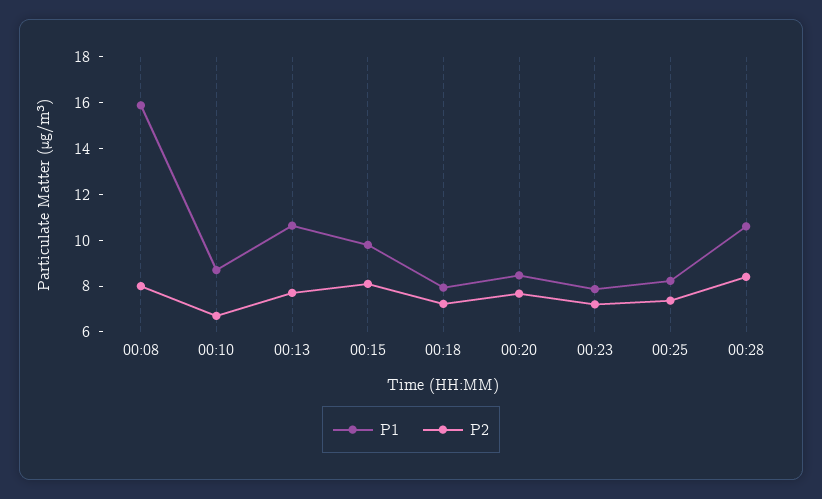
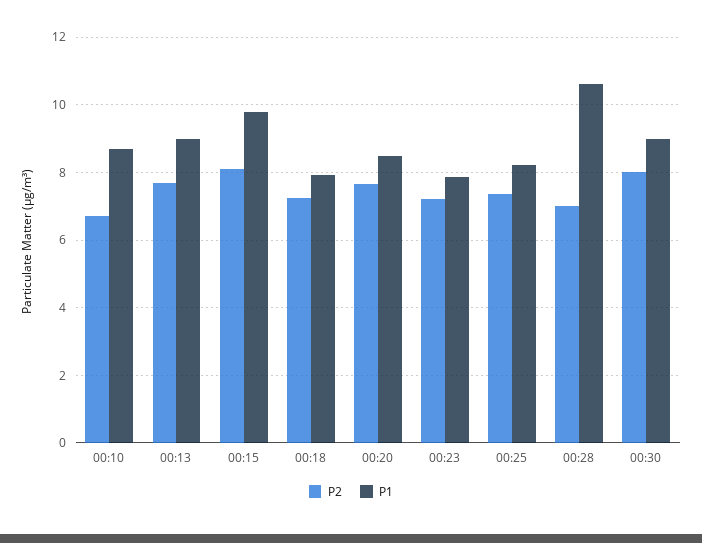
P1, 00:08: 16 -> none
P2, 00:08: 8 -> none
P1, 00:13: 10.5 -> 9
P2, 00:28: 8.5 -> 7
P2, 00:30: none -> 8
P1, 00:30: none -> 9

